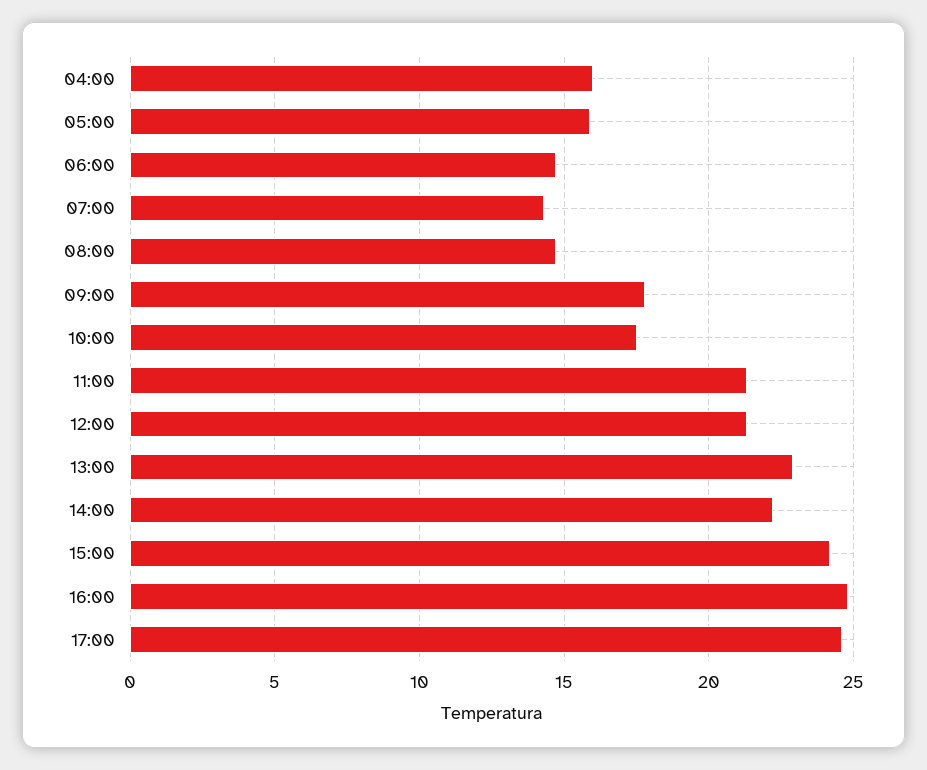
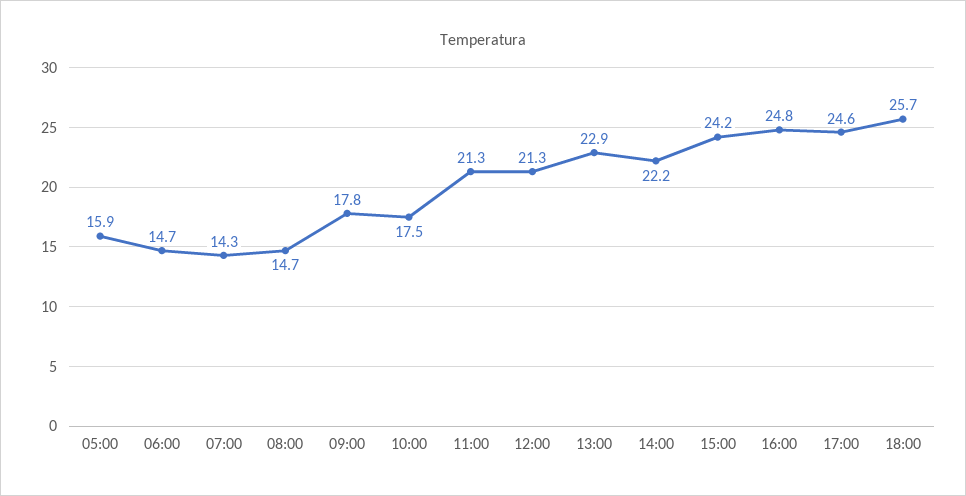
04:00: 16 -> none
18:00: none -> 25.7

